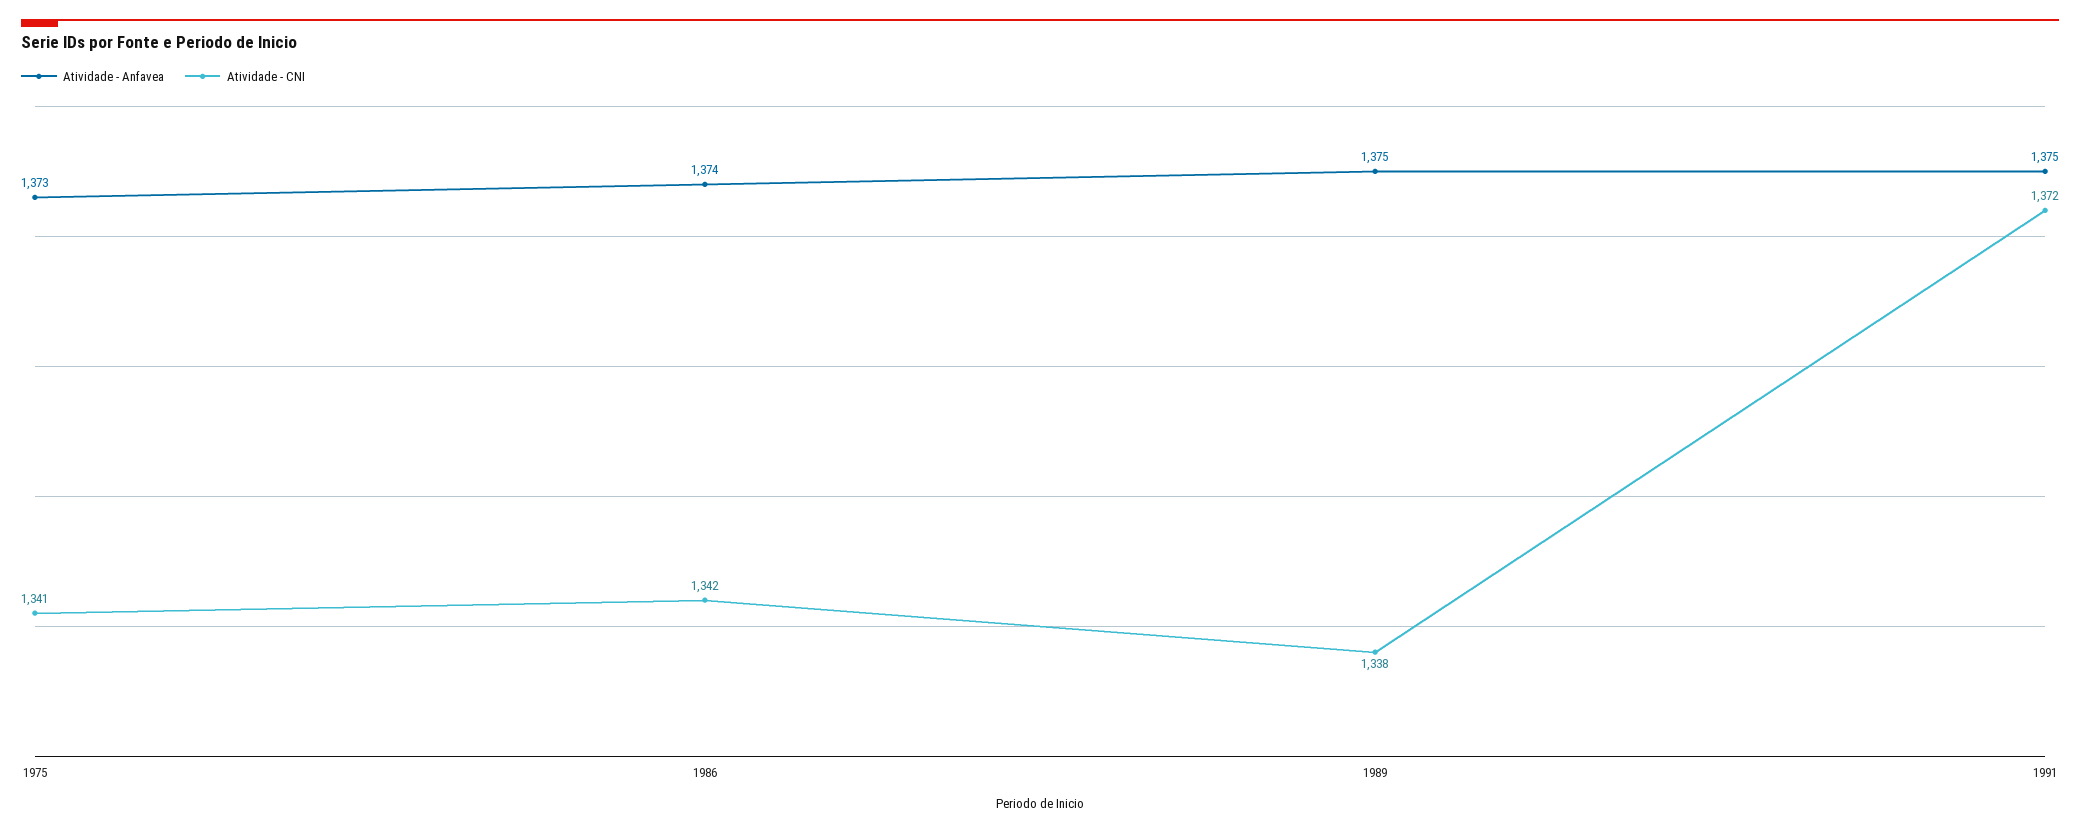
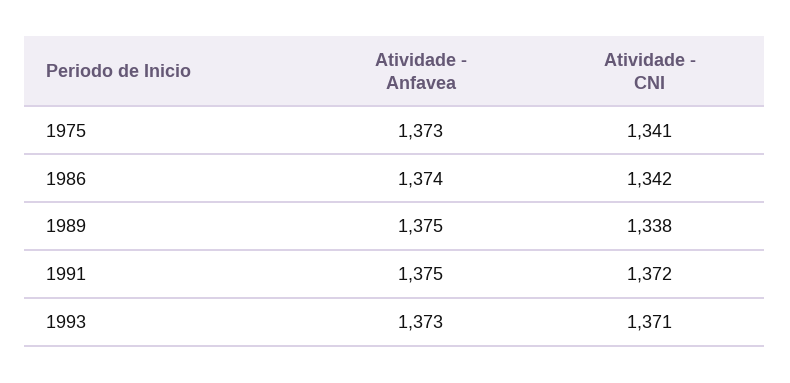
Atividade - Anfavea, 1993: none -> 1373
Atividade - CNI, 1993: none -> 1371

